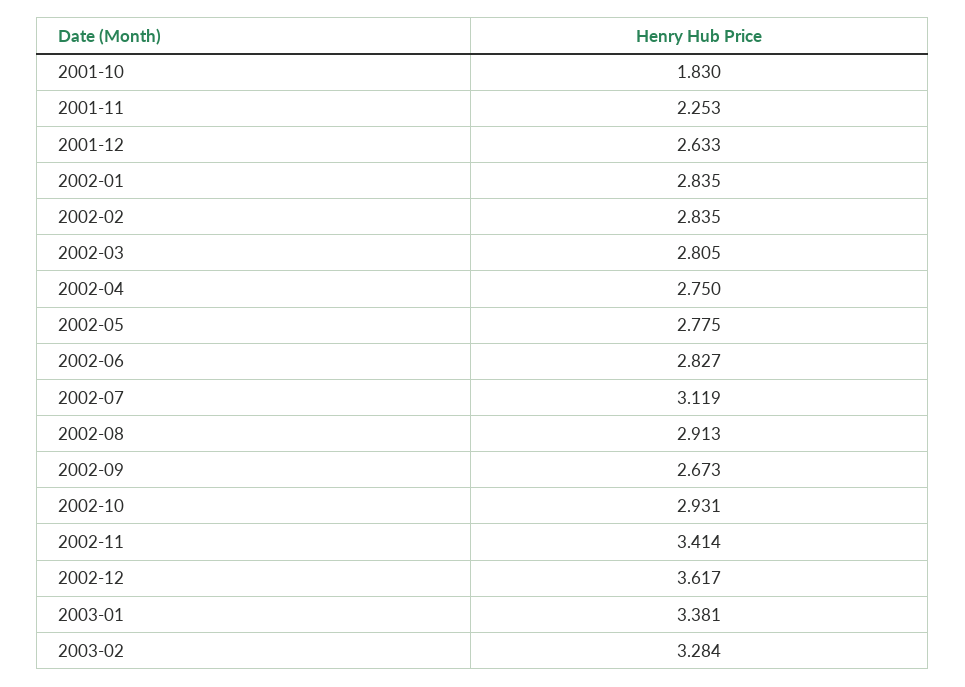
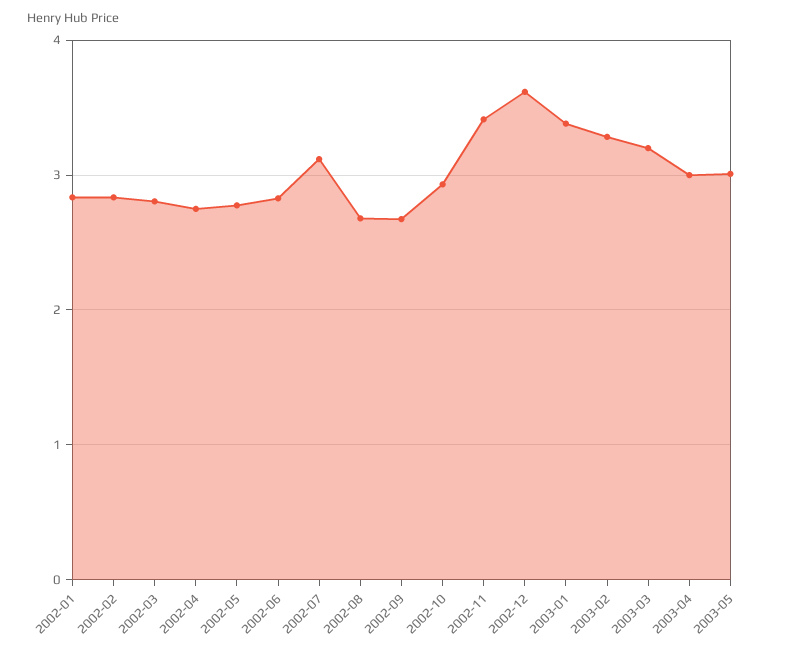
2001-10: 1.83 -> none
2001-11: 2.253 -> none
2001-12: 2.633 -> none
2002-08: 2.913 -> 2.7
2003-03: none -> 3.2
2003-04: none -> 3
2003-05: none -> 3

